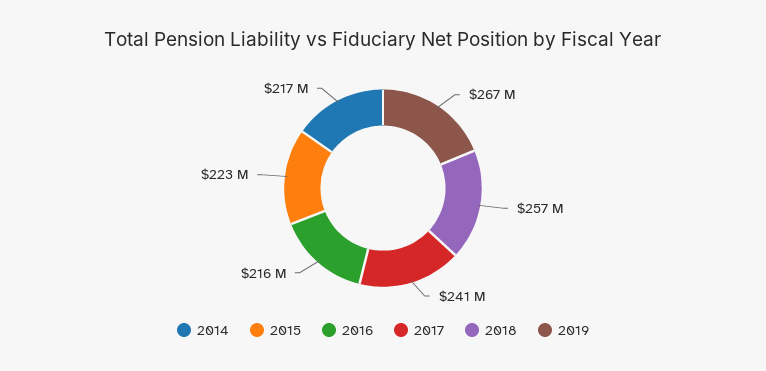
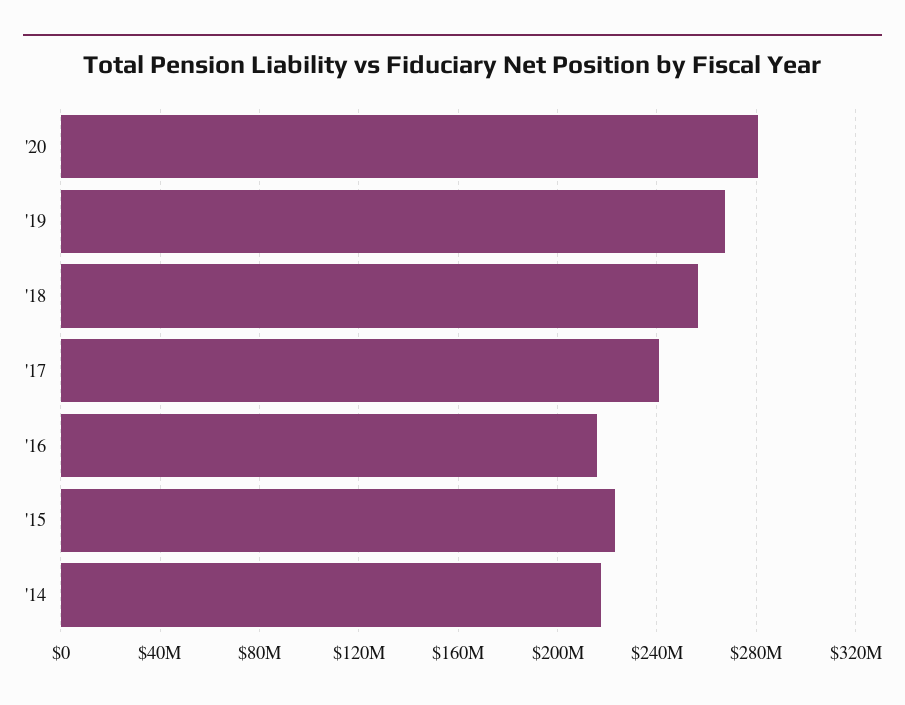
'20: none -> 280000000

